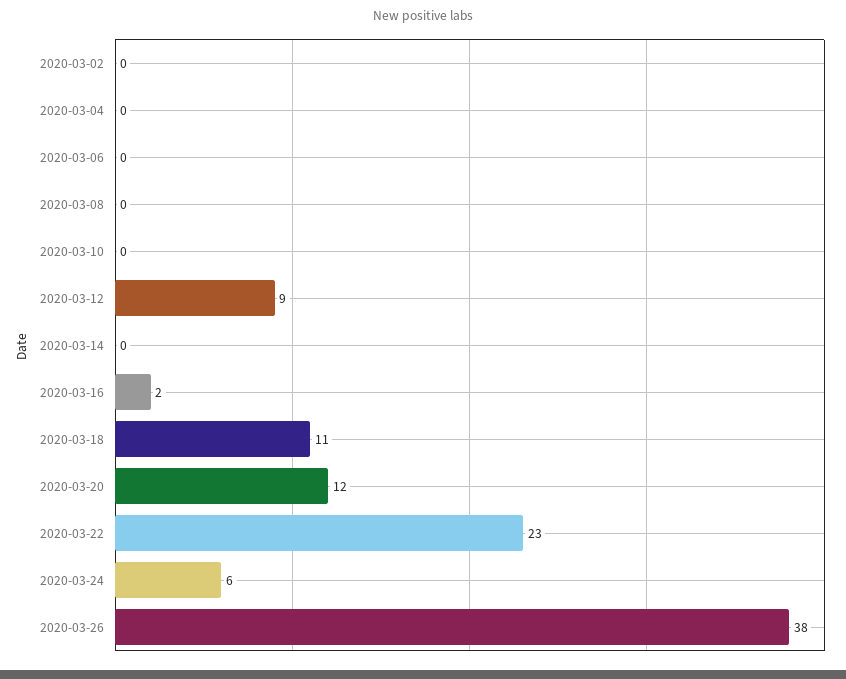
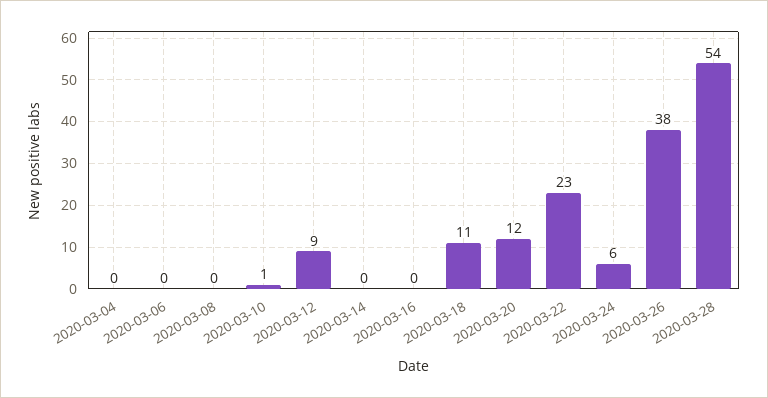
2020-03-02: 0 -> none
2020-03-10: 0 -> 1
2020-03-16: 2 -> 0
2020-03-28: none -> 54

